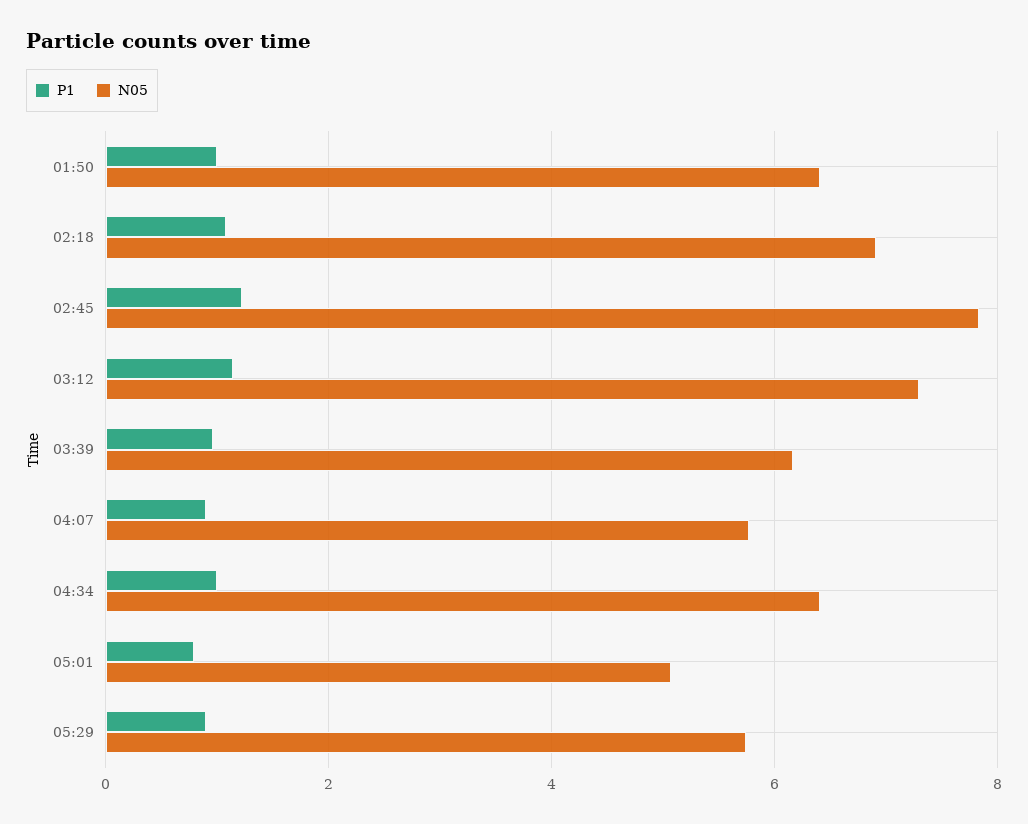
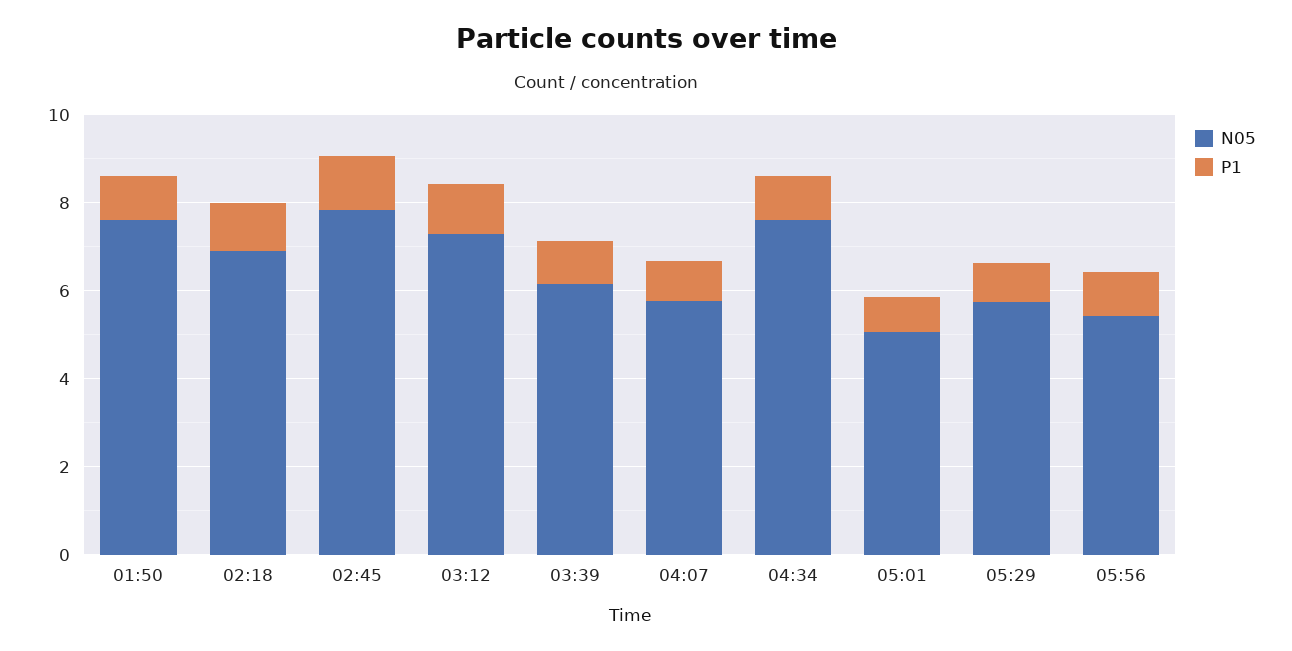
N05, 01:50: 6.4 -> 7.5
N05, 04:34: 6.4 -> 7.5
N05, 05:56: none -> 5.5
P1, 05:56: none -> 1

